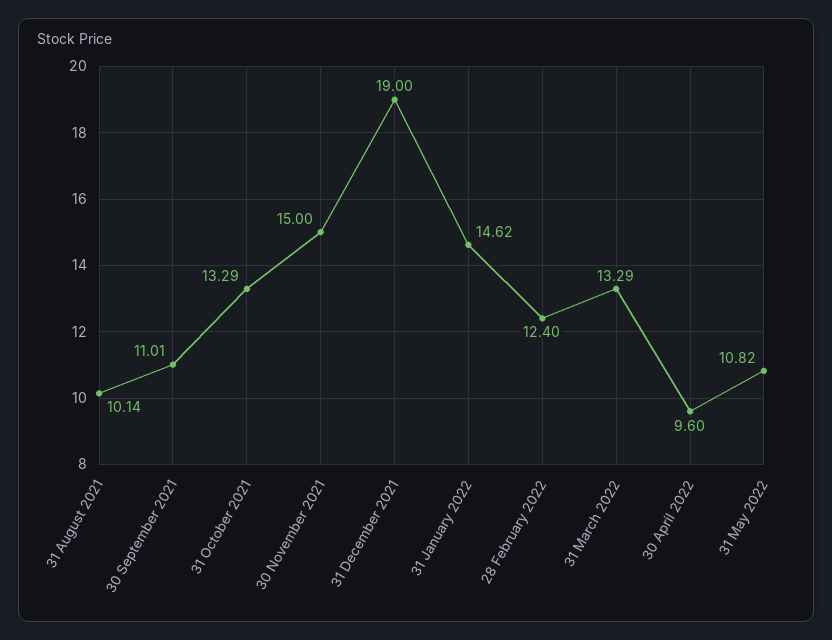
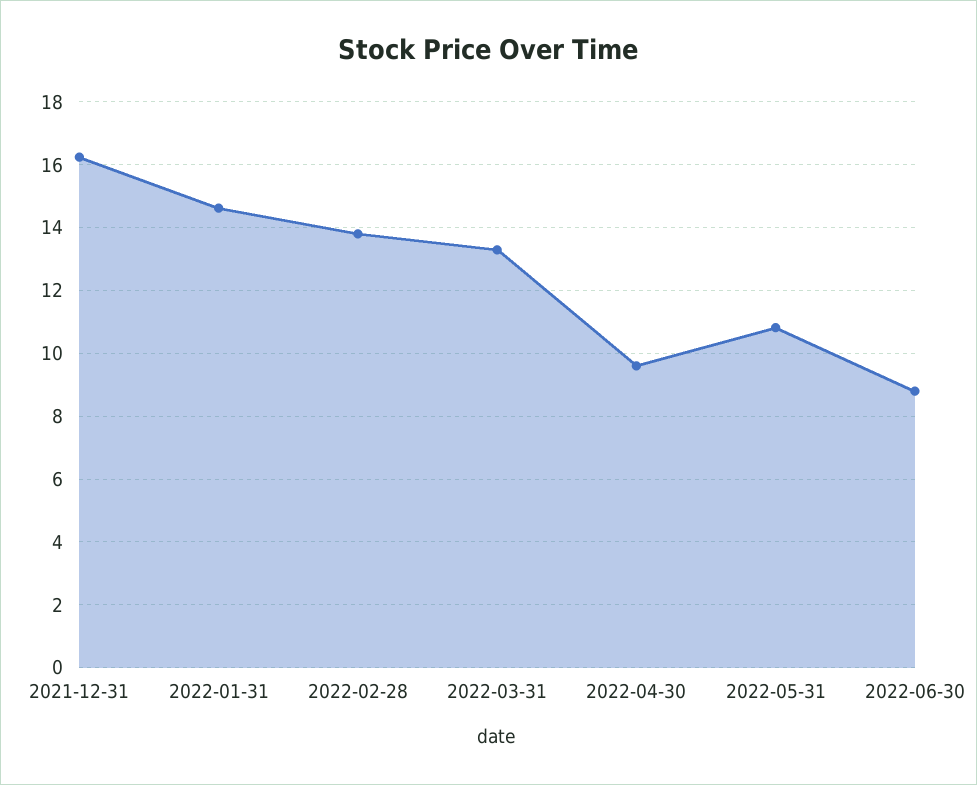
31 August 2021: 10.14 -> none
30 September 2021: 11.01 -> none
31 October 2021: 13.29 -> none
30 November 2021: 15 -> none
31 December 2021: 19 -> 16.2
28 February 2022: 12.4 -> 13.8
2022-06-30: none -> 8.8

